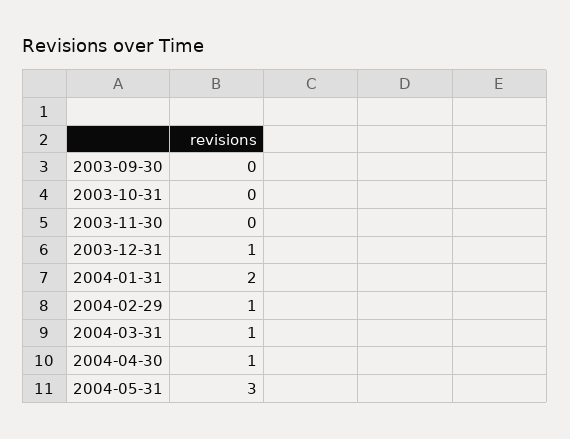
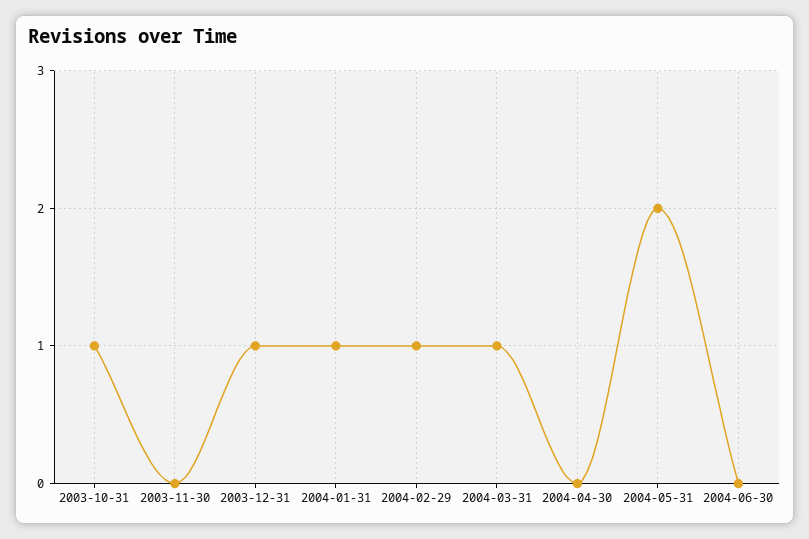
2003-09-30: 0 -> none
2003-10-31: 0 -> 1
2004-01-31: 2 -> 1
2004-04-30: 1 -> 0
2004-05-31: 3 -> 2
2004-06-30: none -> 0

